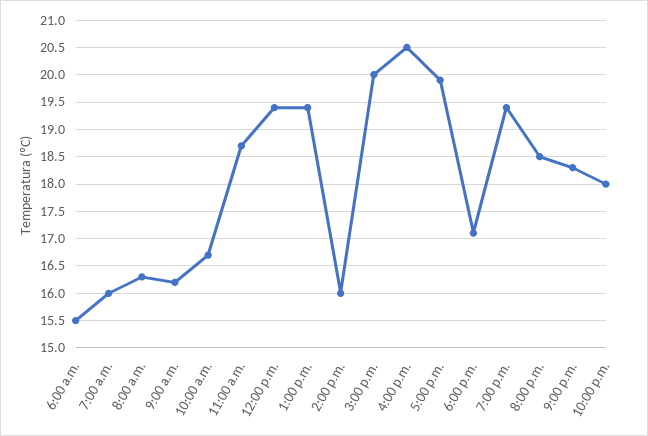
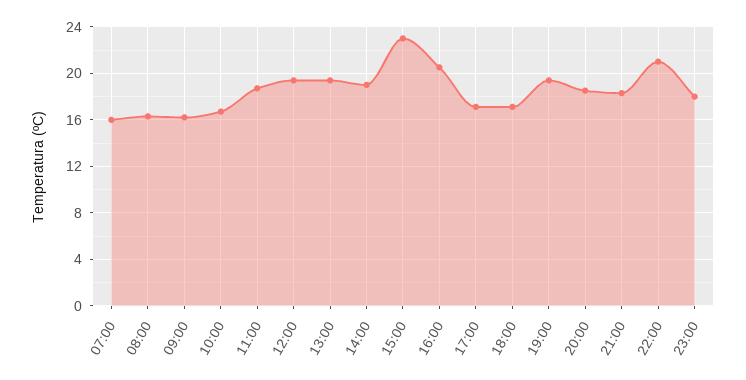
6:00 a.m.: 15.5 -> none
2:00 p.m.: 16 -> 19
3:00 p.m.: 20 -> 23
5:00 p.m.: 20 -> 17
10:00 p.m.: 18 -> 21
23:00: none -> 18

